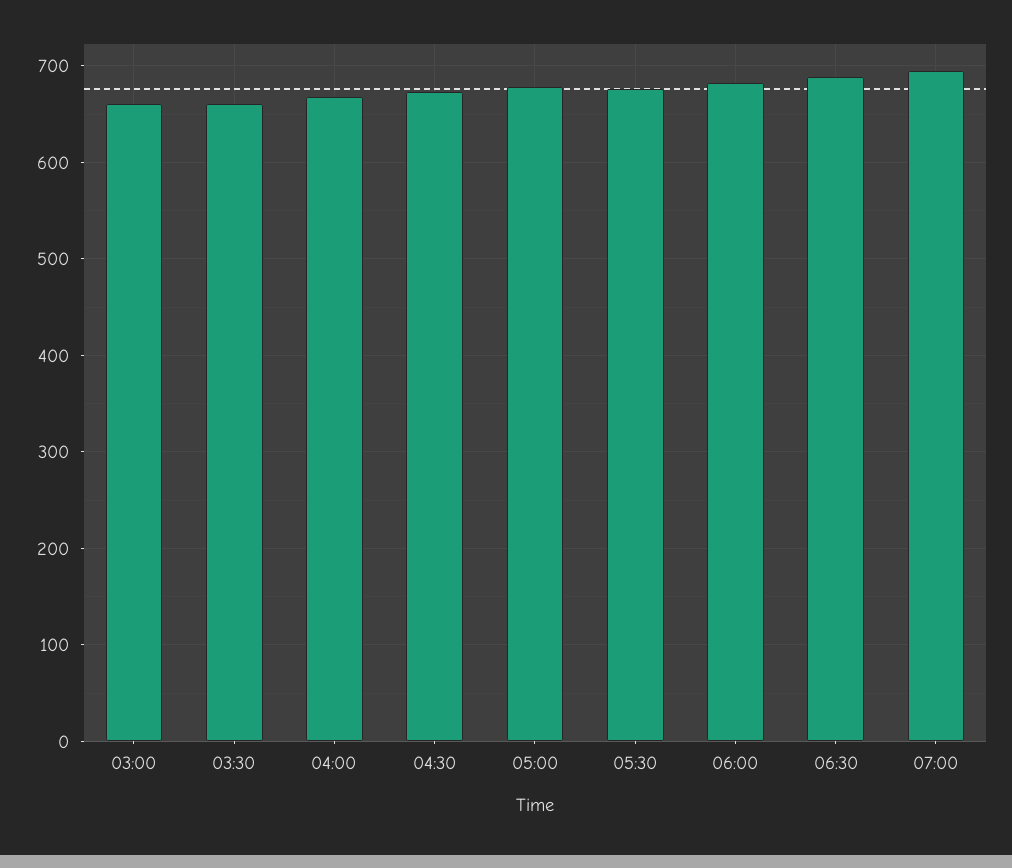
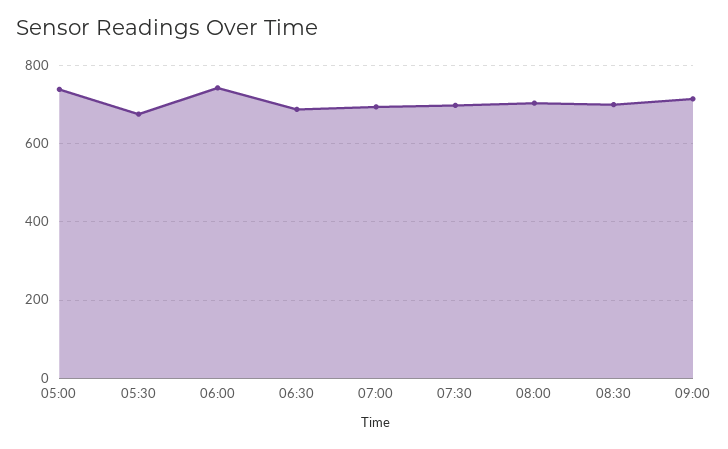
03:00: 660 -> none
03:30: 660 -> none
04:00: 670 -> none
04:30: 670 -> none
05:00: 680 -> 740
06:00: 680 -> 740
07:30: none -> 700
08:00: none -> 700
08:30: none -> 700
09:00: none -> 720

